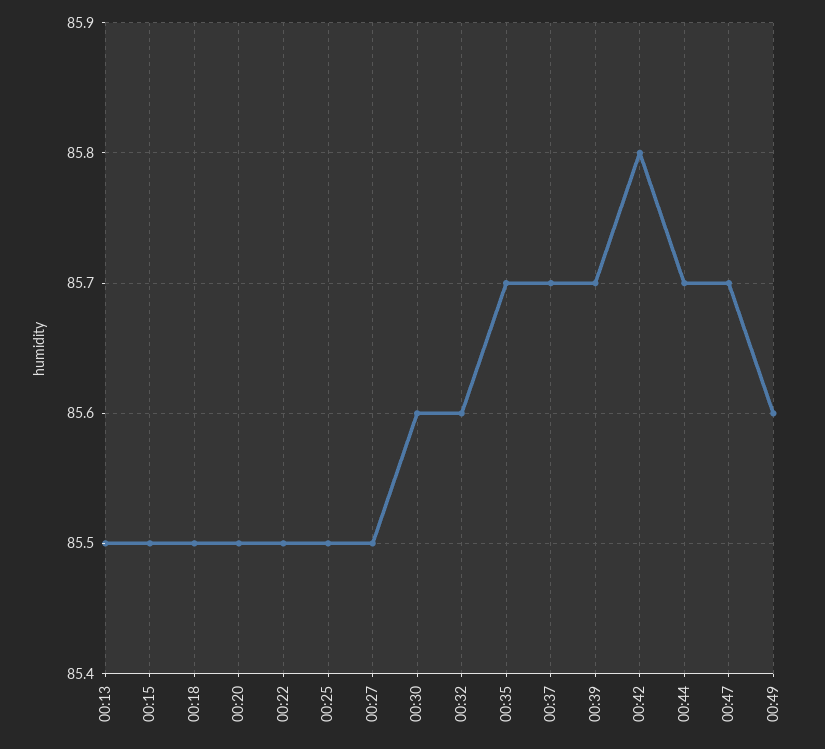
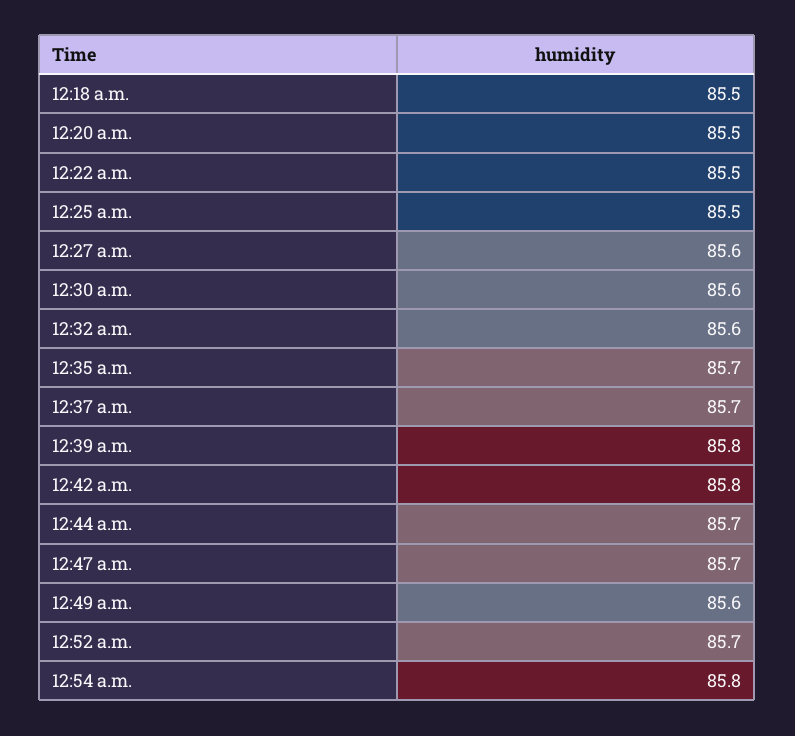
00:13: 85.5 -> none
00:15: 85.5 -> none
00:27: 85.5 -> 85.6
00:39: 85.7 -> 85.8
12:52 a.m.: none -> 85.7
12:54 a.m.: none -> 85.8

